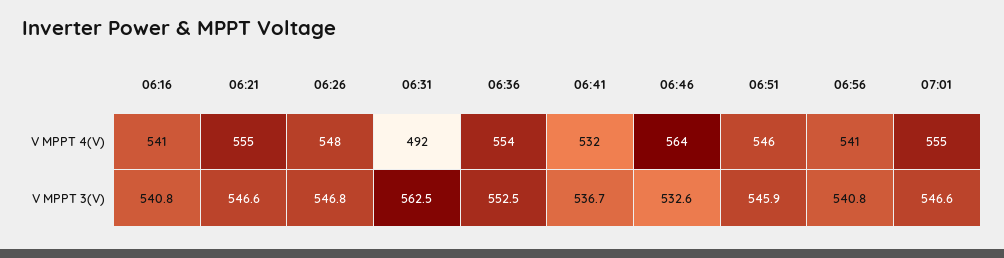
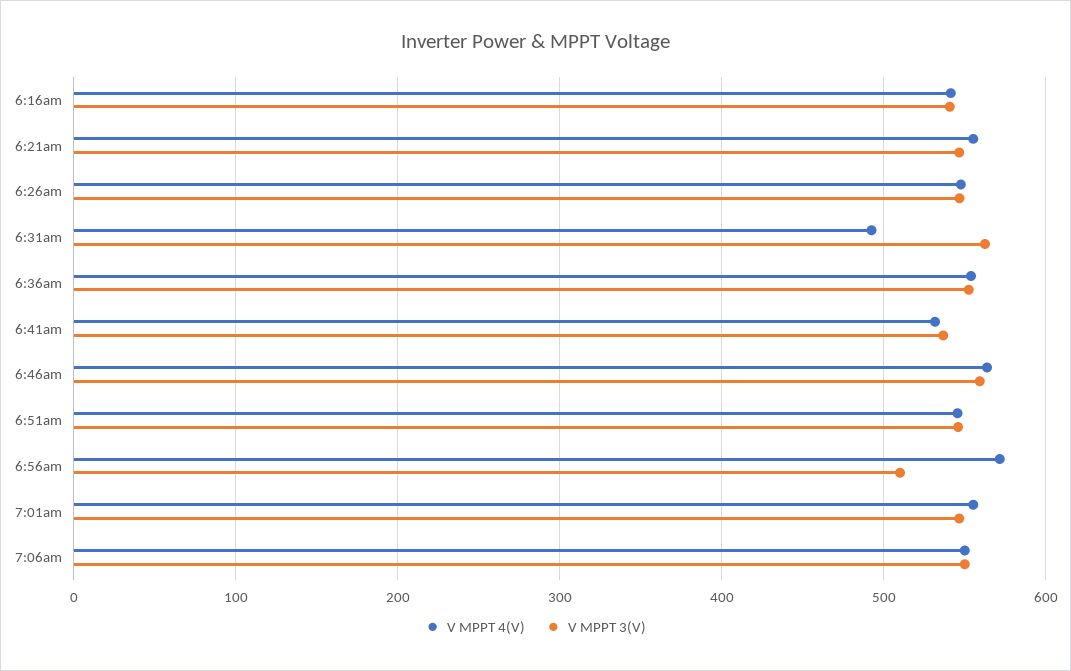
V MPPT 4(V), 06:56: 541 -> 570
V MPPT 3(V), 06:46: 532.6 -> 560
V MPPT 3(V), 06:56: 540.8 -> 510
V MPPT 4(V), 7:06am: none -> 550
V MPPT 3(V), 7:06am: none -> 550

